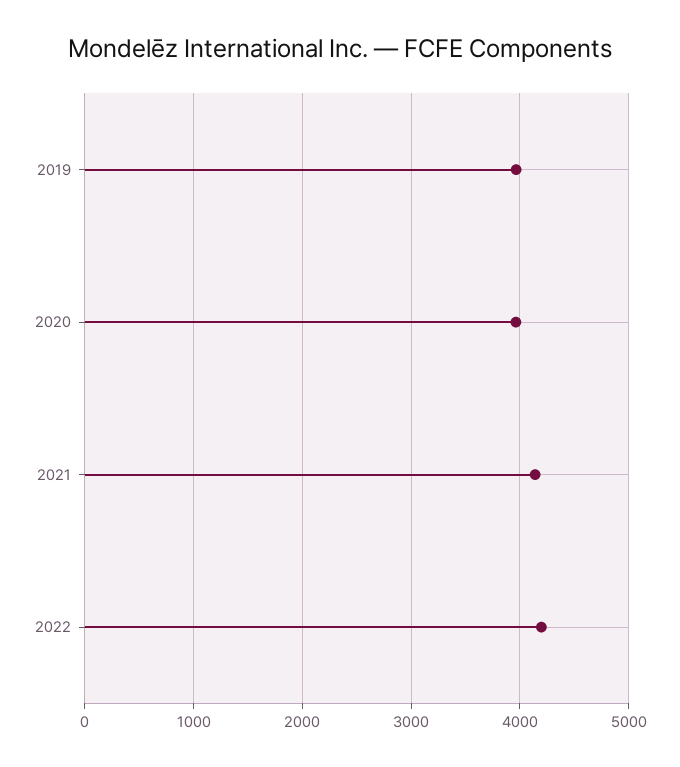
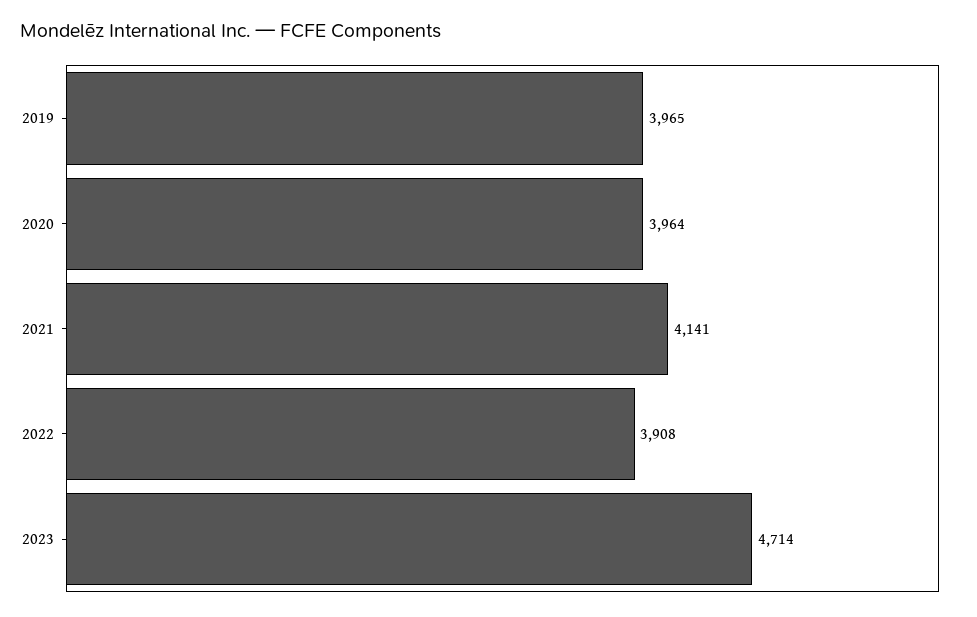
2022: 4200 -> 3908
2023: none -> 4714

